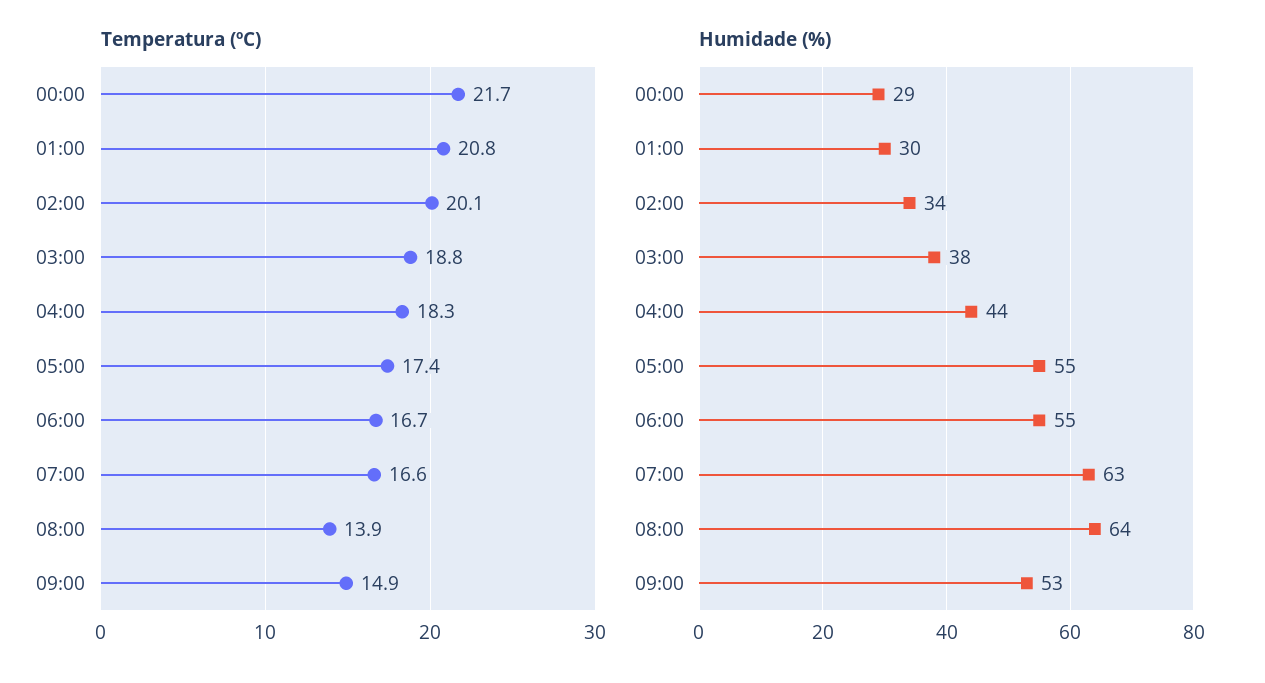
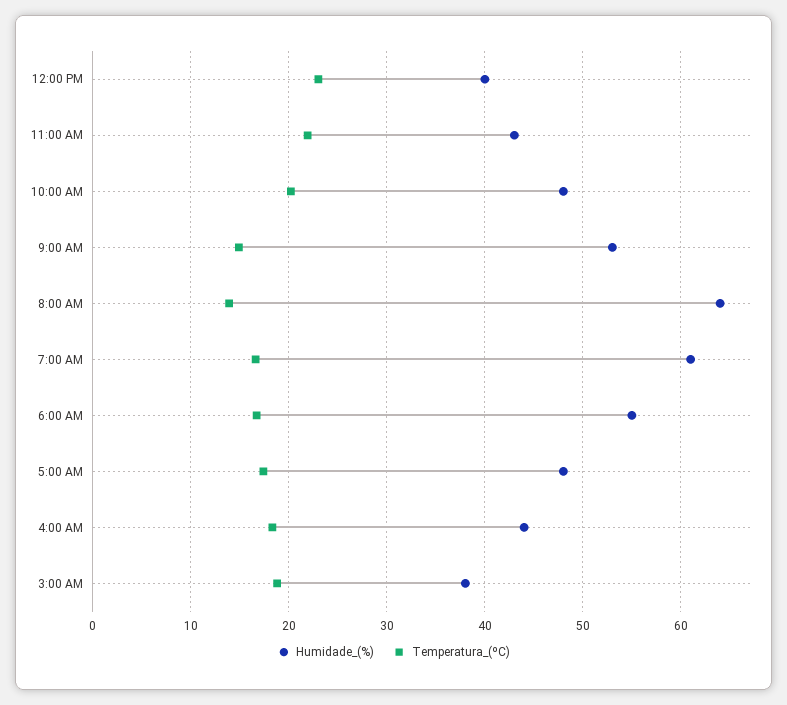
Temperatura (ºC), 00:00: 21.7 -> none
Temperatura (ºC), 01:00: 20.8 -> none
Temperatura (ºC), 02:00: 20.1 -> none
Humidade (%), 00:00: 29 -> none
Humidade (%), 01:00: 30 -> none
Humidade (%), 02:00: 34 -> none
Humidade (%), 05:00: 55 -> 48
Humidade (%), 07:00: 63 -> 61
Humidade (%), 12:00 PM: none -> 40
Temperatura (ºC), 12:00 PM: none -> 23
Humidade (%), 11:00 AM: none -> 43
Temperatura (ºC), 11:00 AM: none -> 22
Humidade (%), 10:00 AM: none -> 48
Temperatura (ºC), 10:00 AM: none -> 20

